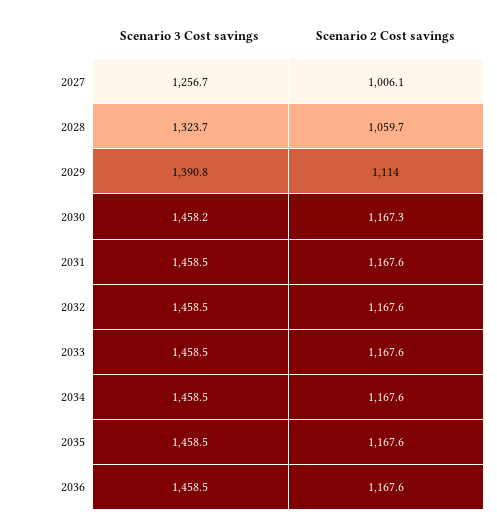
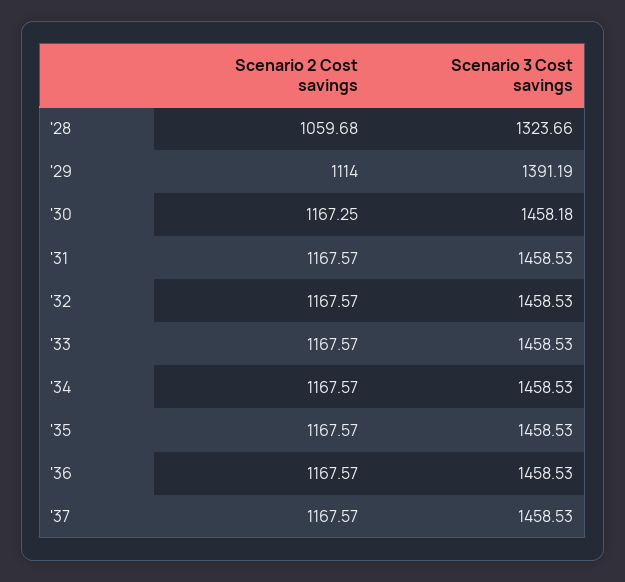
Scenario 3 Cost savings, 2027: 1256.7 -> none
Scenario 2 Cost savings, 2027: 1006.1 -> none
Scenario 3 Cost savings, 2029: 1390.8 -> 1391.19
Scenario 2 Cost savings, '37: none -> 1167.57
Scenario 3 Cost savings, '37: none -> 1458.53

